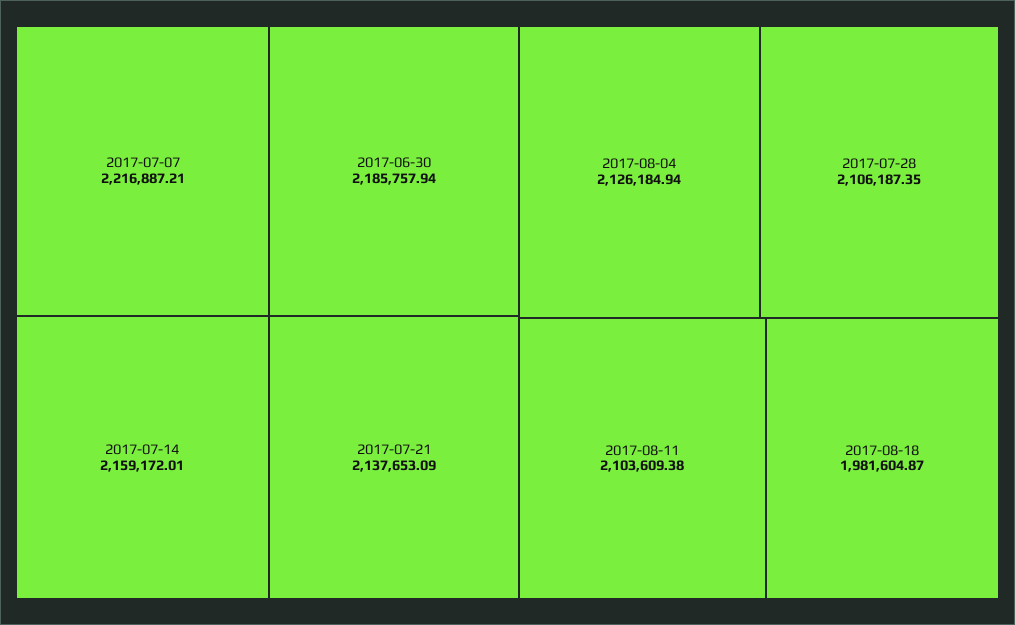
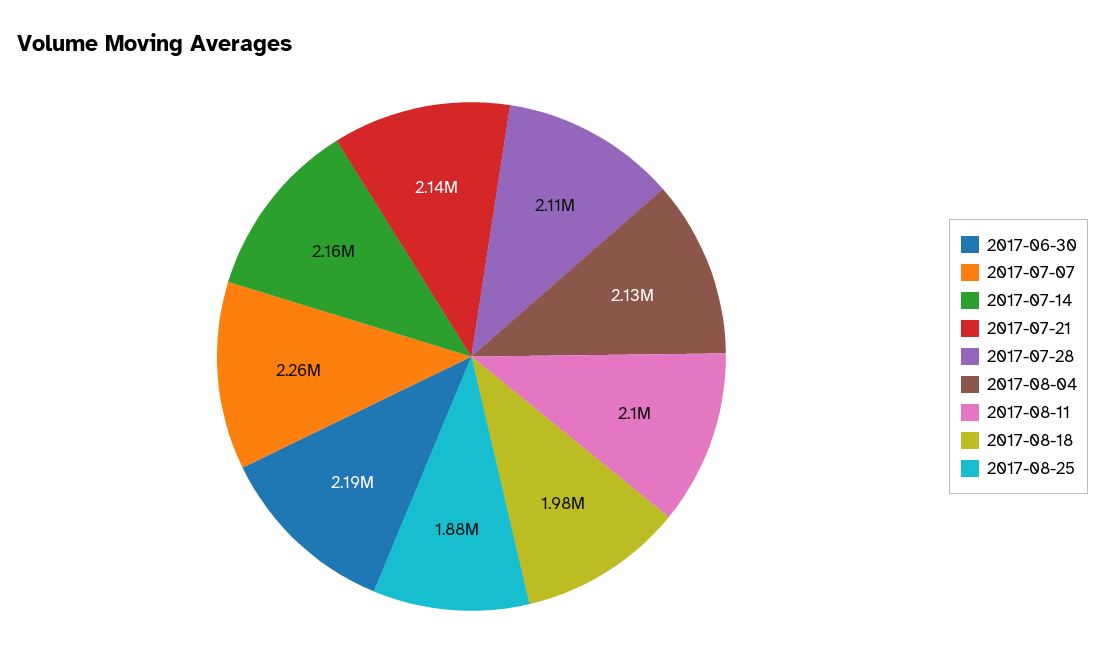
2017-07-07: 2216887.21 -> 2260000
2017-08-25: none -> 1880000

